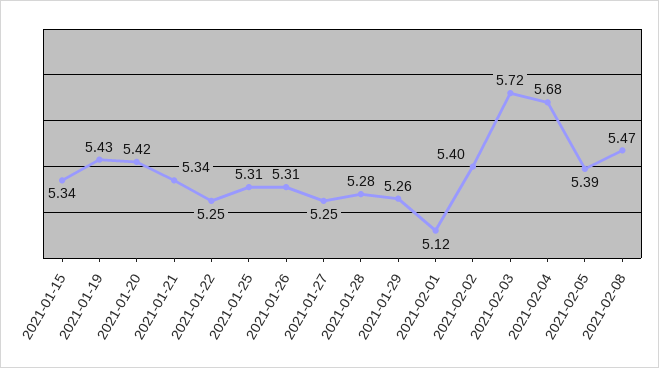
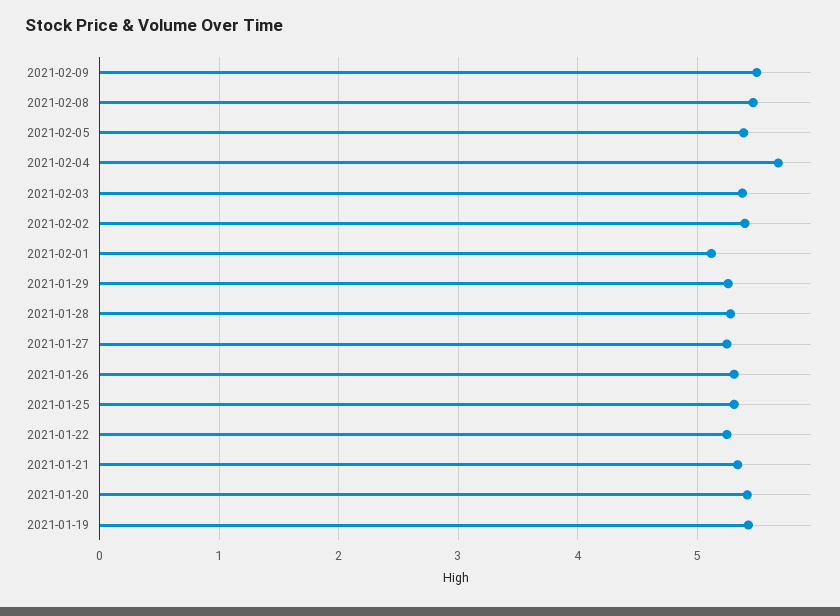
2021-01-15: 5.34 -> none
2021-02-03: 5.72 -> 5.4
2021-02-09: none -> 5.5

